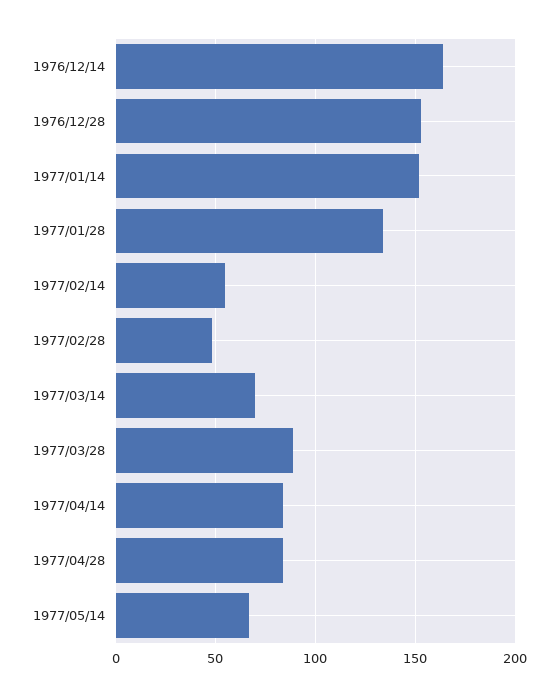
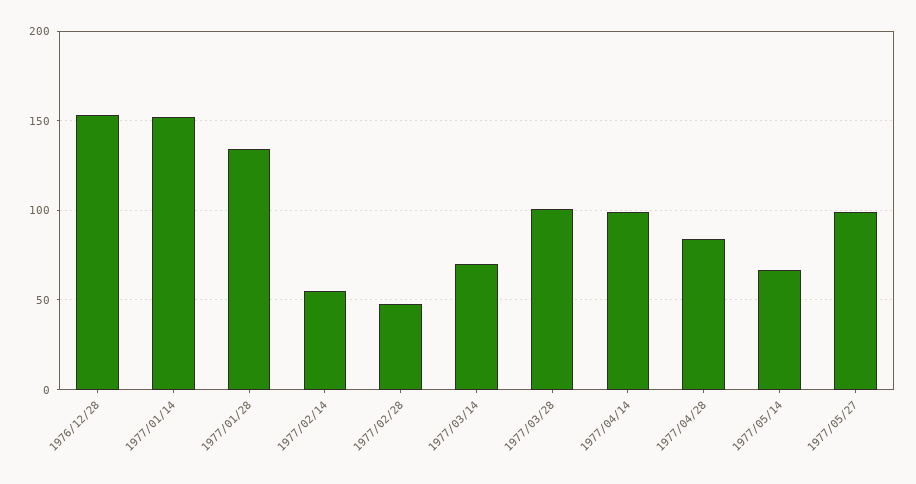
1976/12/14: 165 -> none
1977/03/28: 90 -> 100
1977/04/14: 85 -> 100
1977/05/27: none -> 100

